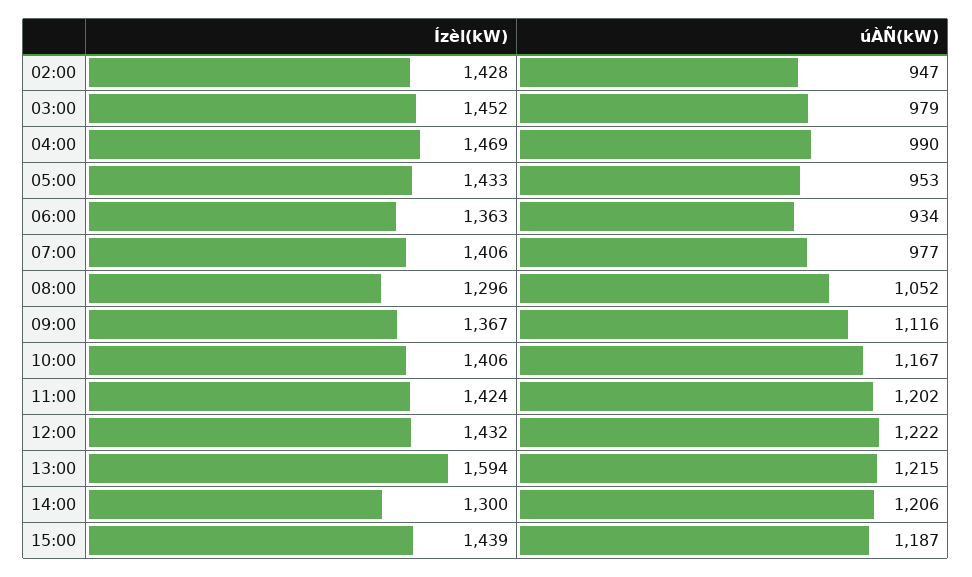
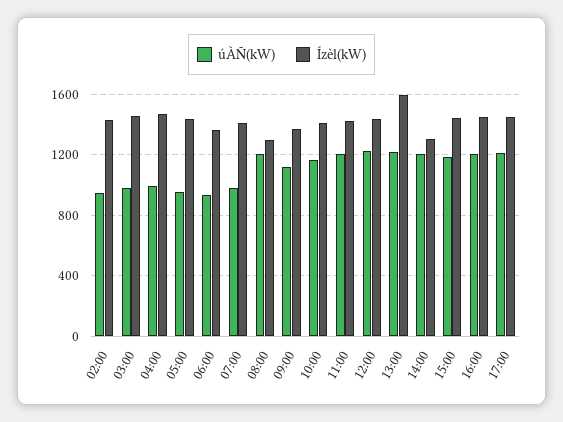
úÀÑ(kW), 08:00: 1052 -> 1200
úÀÑ(kW), 16:00: none -> 1200
Ízèl(kW), 16:00: none -> 1450
úÀÑ(kW), 17:00: none -> 1200
Ízèl(kW), 17:00: none -> 1450

